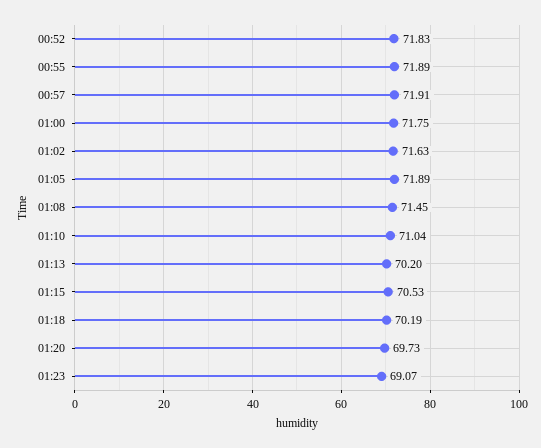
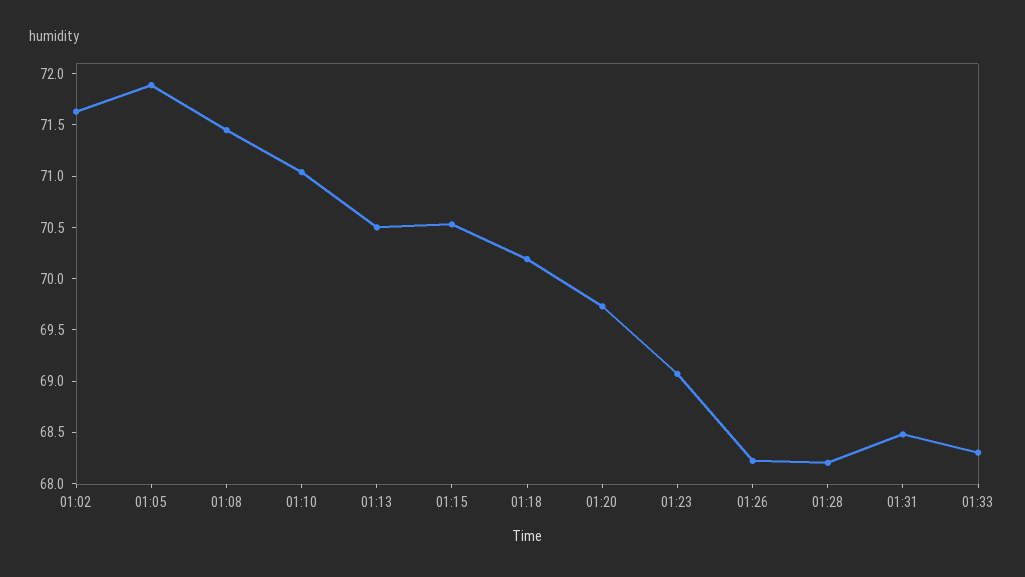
00:52: 71.83 -> none
00:55: 71.89 -> none
00:57: 71.91 -> none
01:00: 71.75 -> none
01:13: 70.2 -> 70.5
01:26: none -> 68.2
01:28: none -> 68.2
01:31: none -> 68.5
01:33: none -> 68.3

